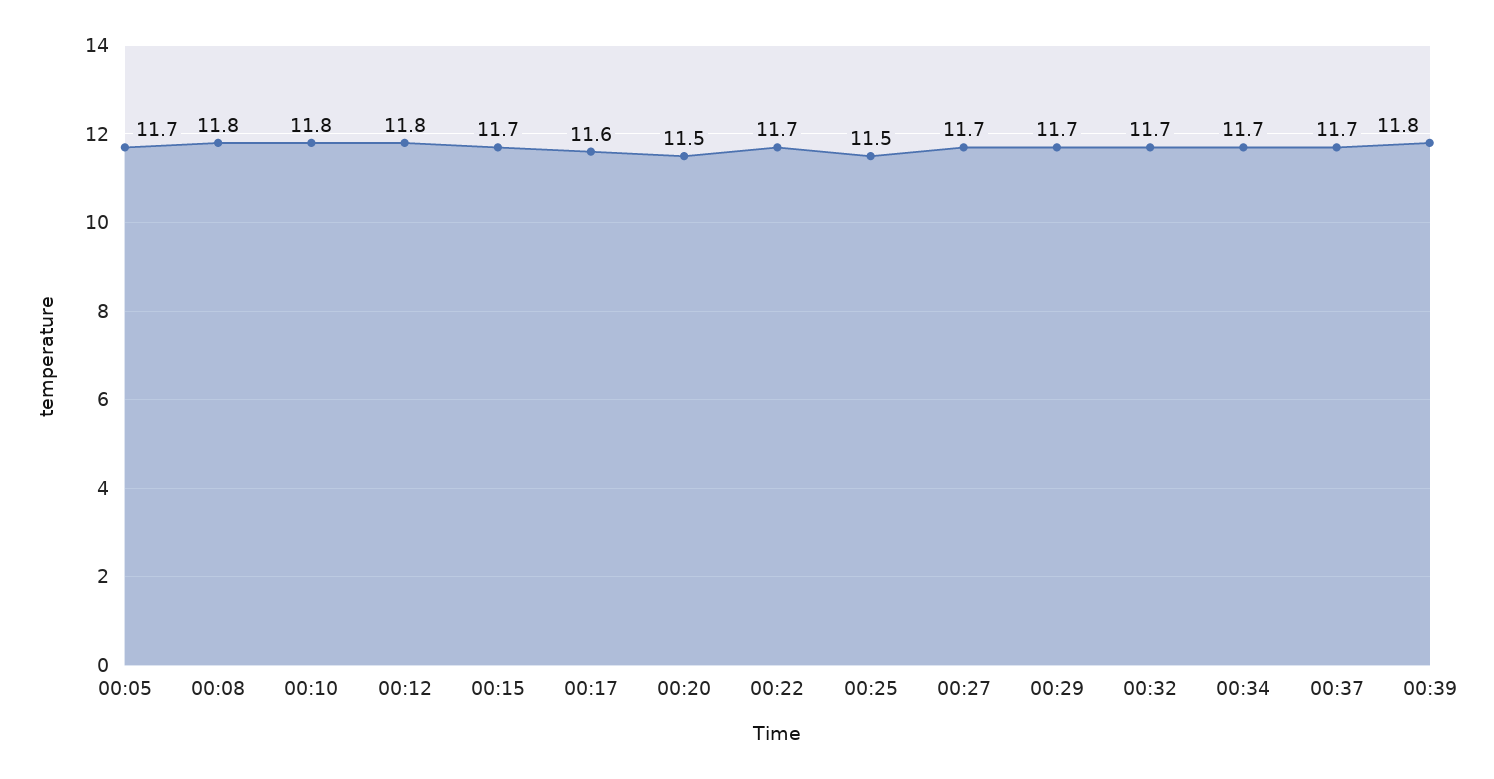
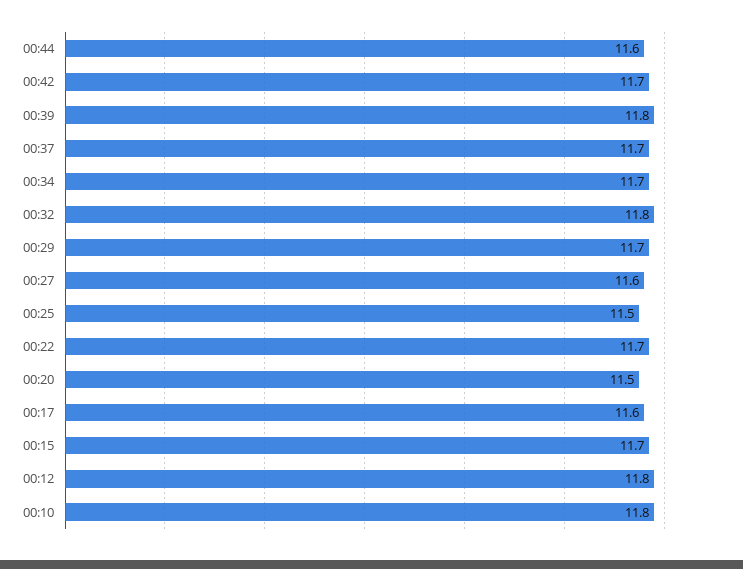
00:05: 11.7 -> none
00:08: 11.8 -> none
00:27: 11.7 -> 11.6
00:32: 11.7 -> 11.8
00:44: none -> 11.6
00:42: none -> 11.7

